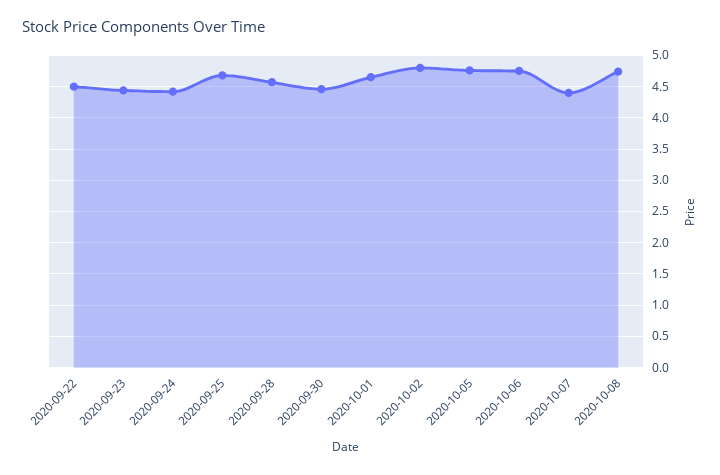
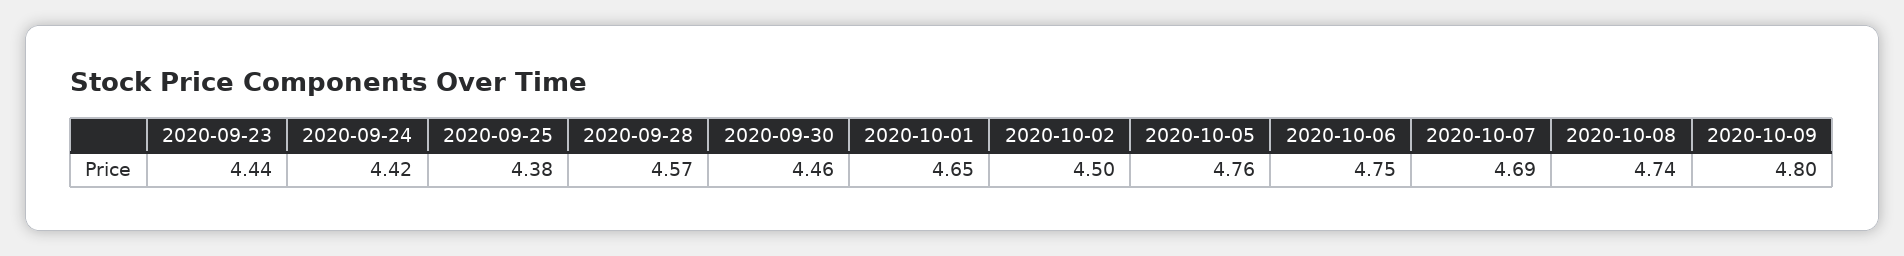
2020-09-22: 4.5 -> none
2020-09-25: 4.7 -> 4.38
2020-10-02: 4.8 -> 4.5
2020-10-07: 4.4 -> 4.69
2020-10-09: none -> 4.8

